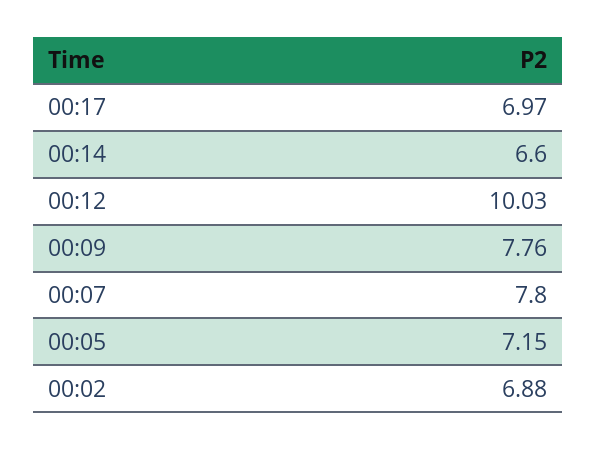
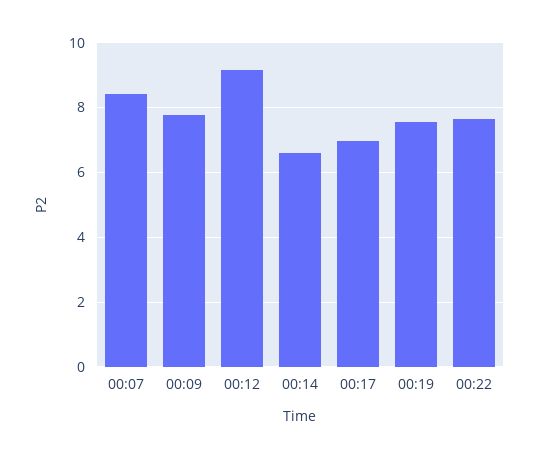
00:12: 10.03 -> 9.2
00:07: 7.8 -> 8.4
00:05: 7.15 -> none
00:02: 6.88 -> none
00:19: none -> 7.6
00:22: none -> 7.6

